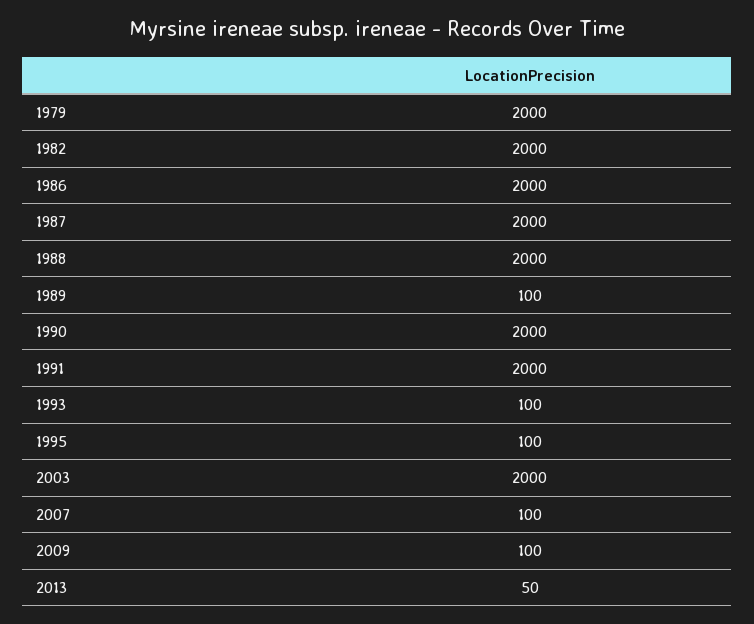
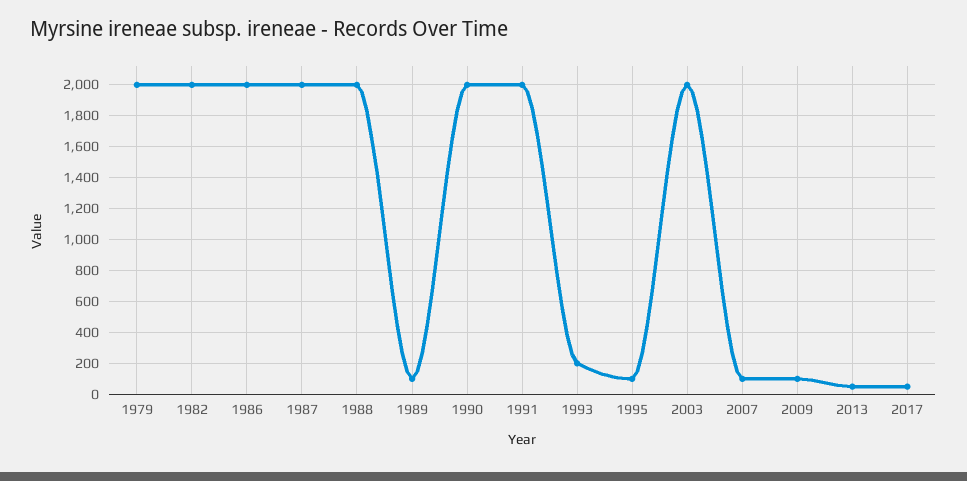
1993: 100 -> 200
2017: none -> 50

